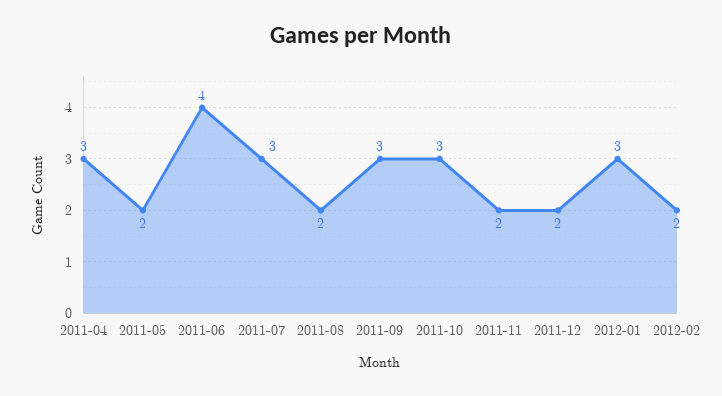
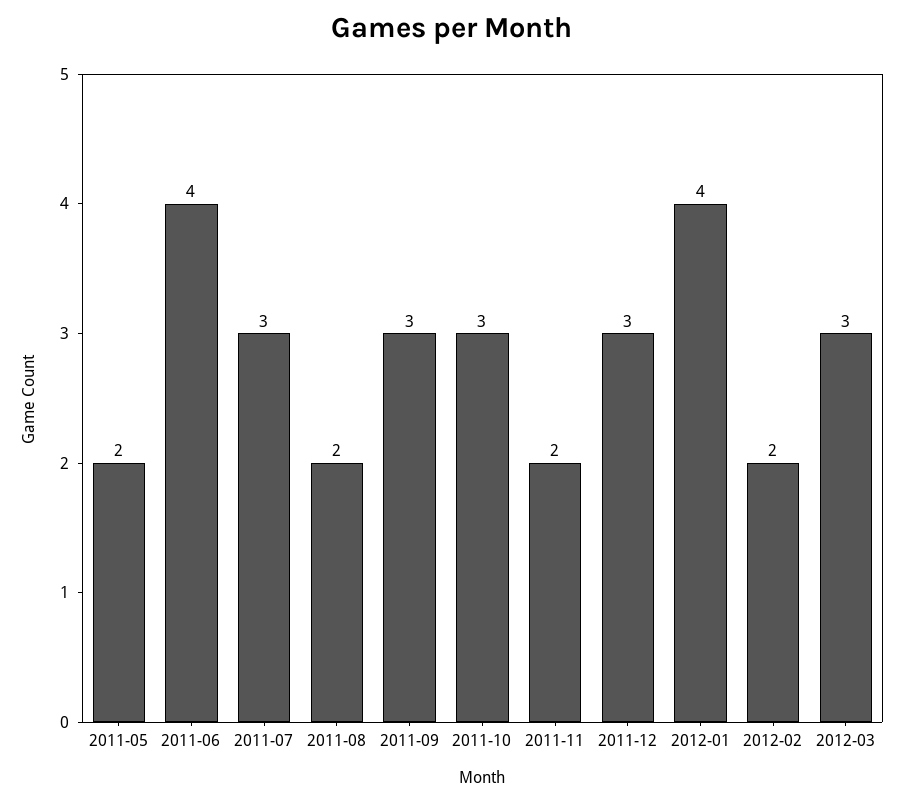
2011-04: 3 -> none
2011-12: 2 -> 3
2012-01: 3 -> 4
2012-03: none -> 3

